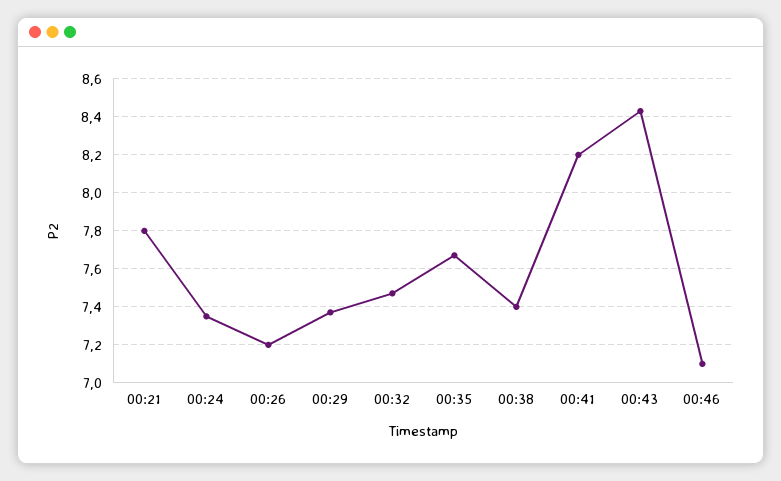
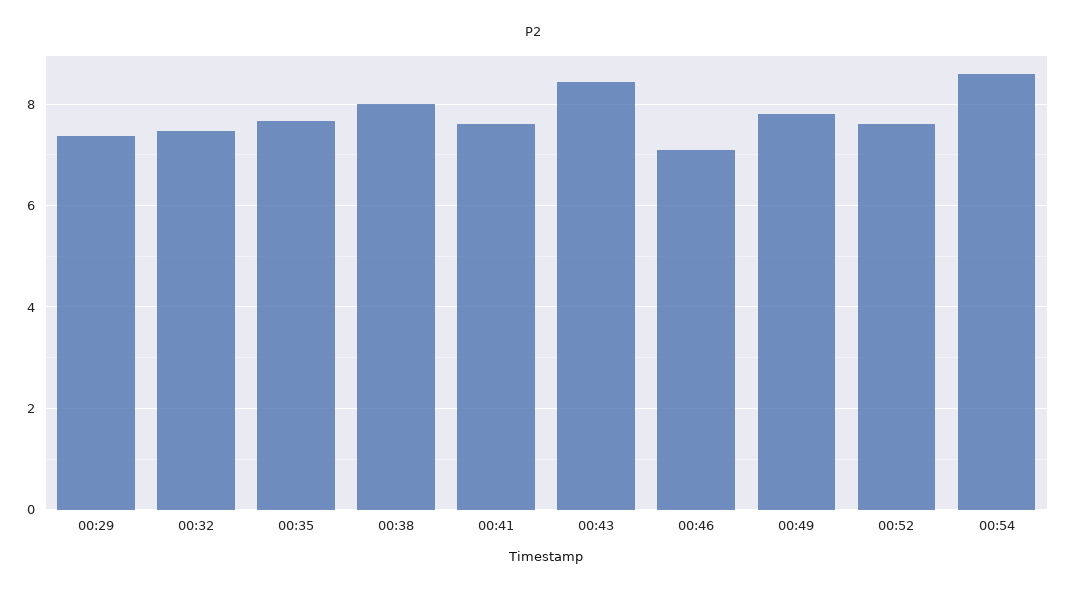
00:21: 7.8 -> none
00:24: 7.35 -> none
00:26: 7.2 -> none
00:38: 7.4 -> 8
00:41: 8.2 -> 7.6
00:49: none -> 7.8
00:52: none -> 7.6
00:54: none -> 8.6

